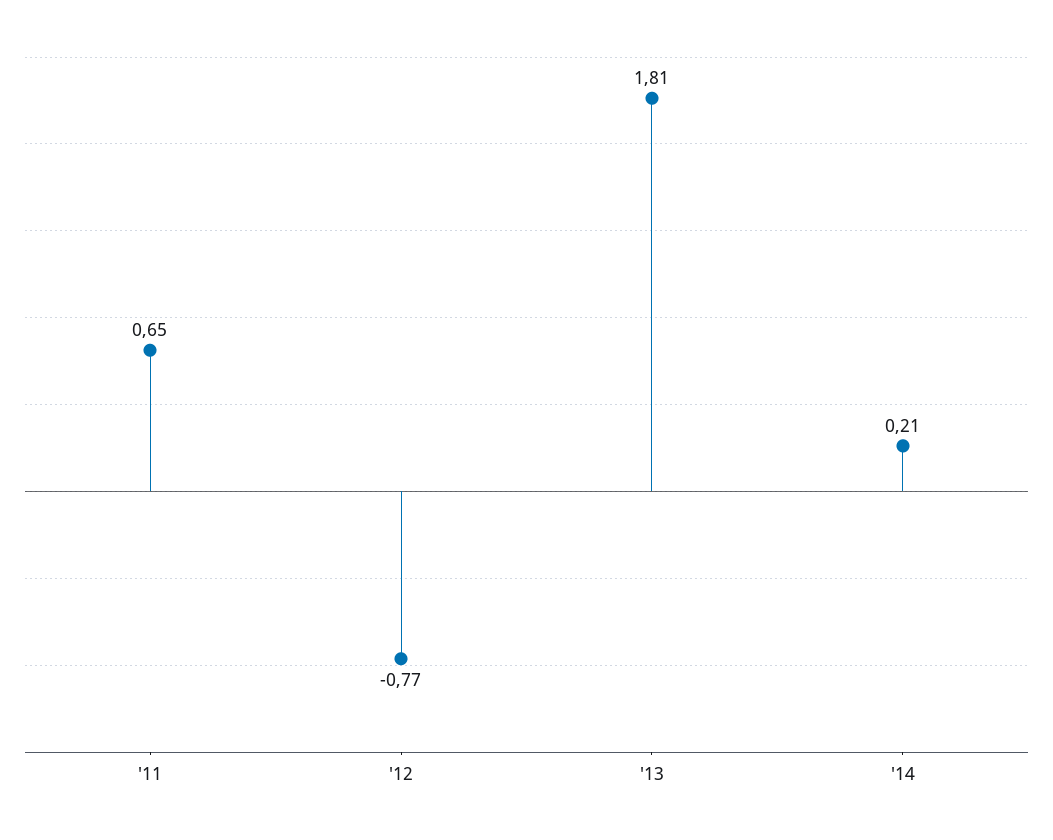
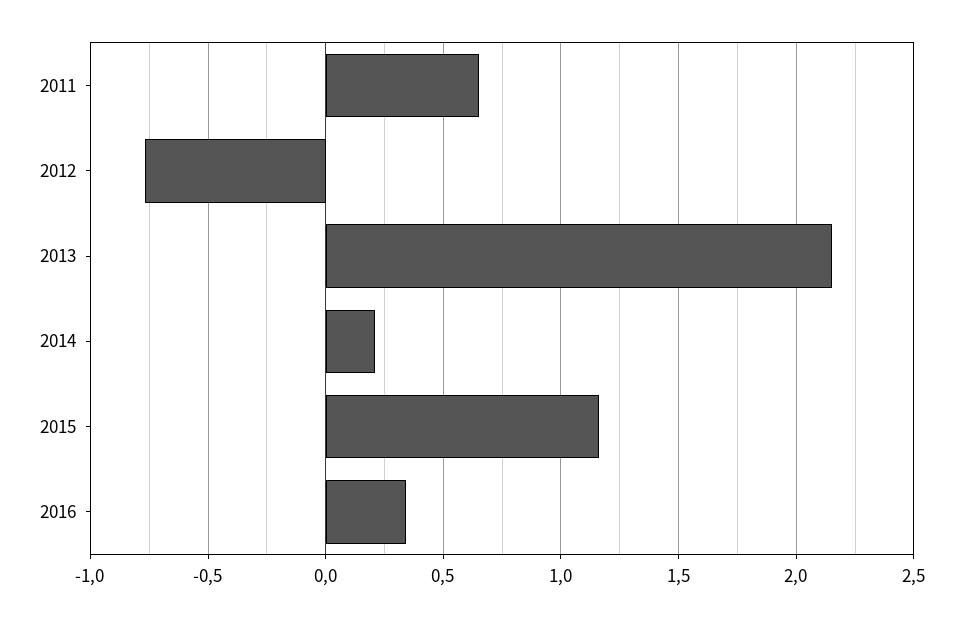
'13: 1.81 -> 2.15
2015: none -> 1.15
2016: none -> 0.35

